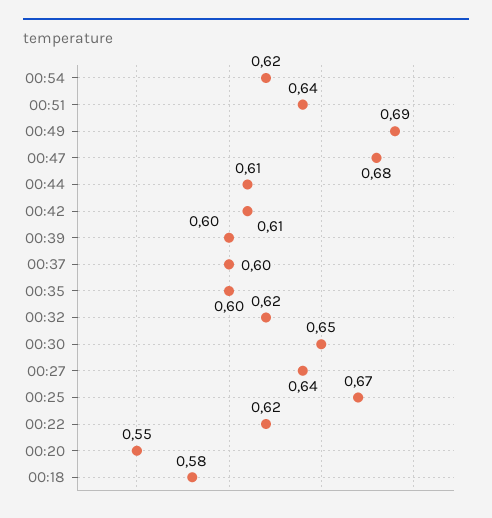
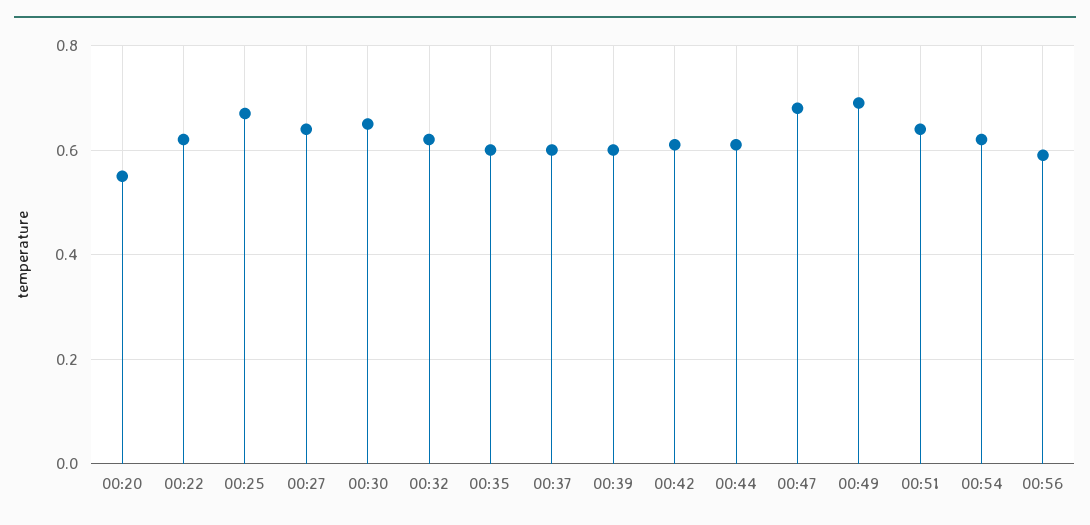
00:18: 0.58 -> none
00:56: none -> 0.6

